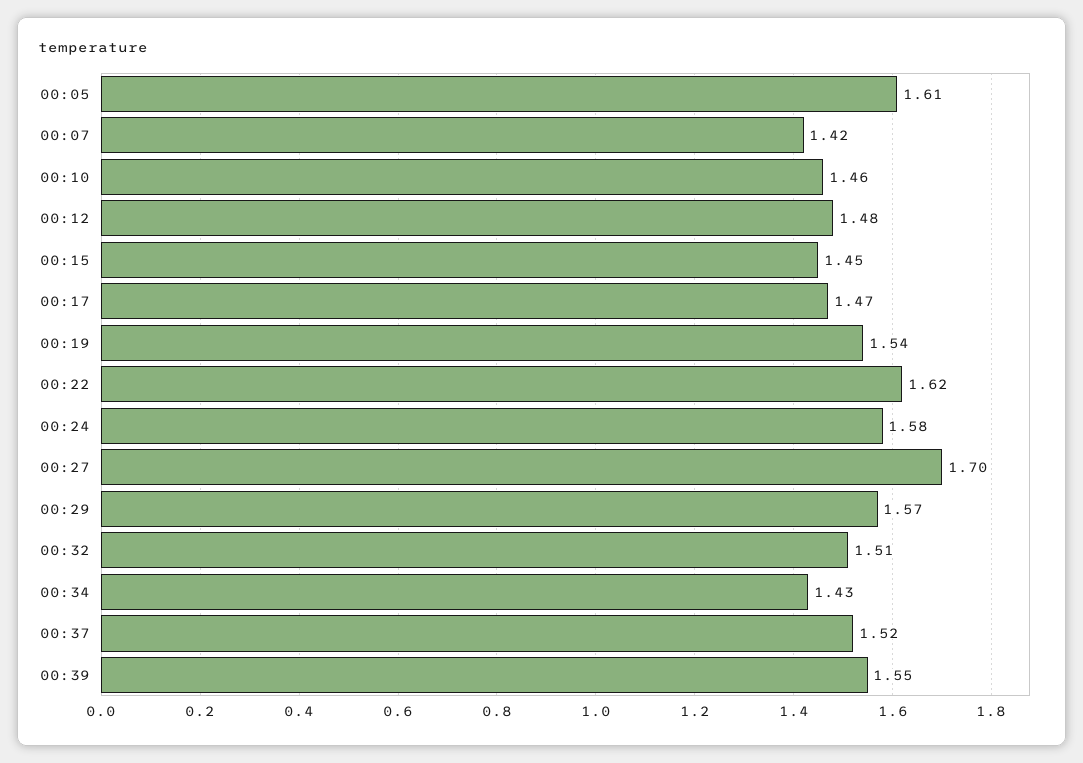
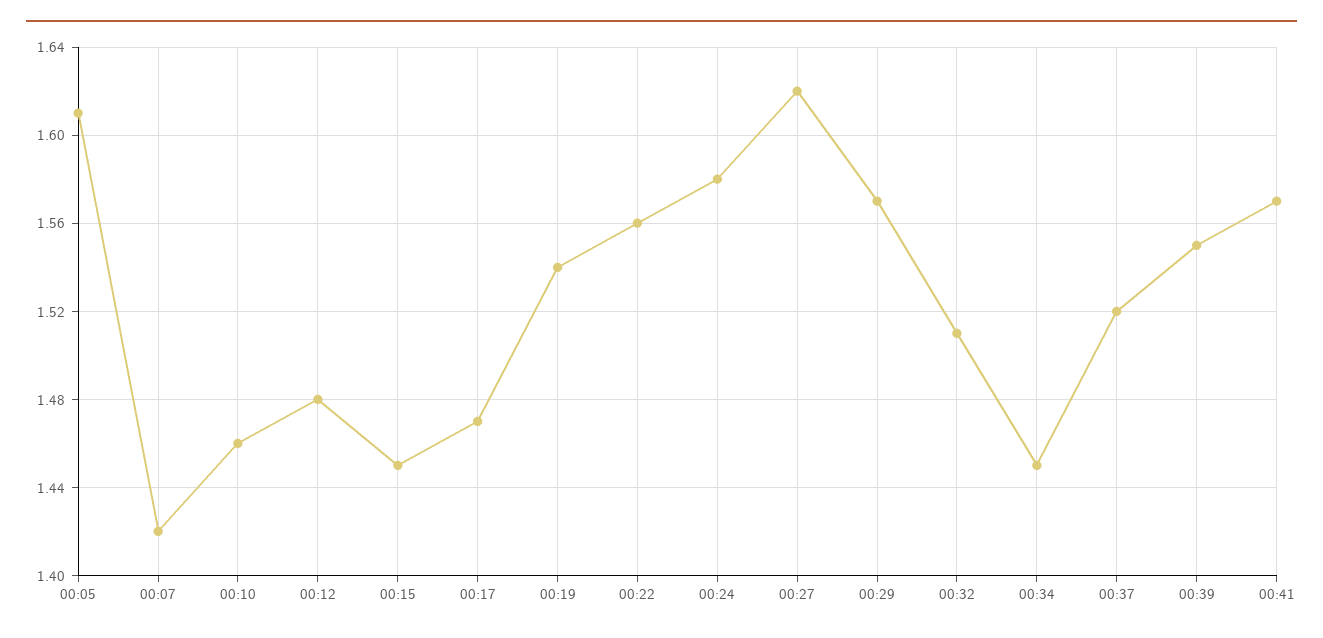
00:22: 1.62 -> 1.56
00:27: 1.7 -> 1.62
00:34: 1.43 -> 1.45
00:41: none -> 1.57

